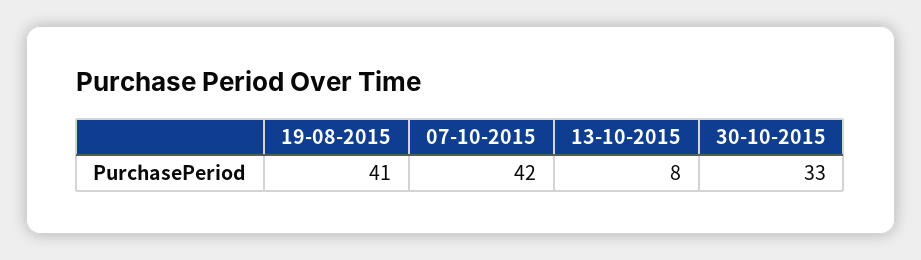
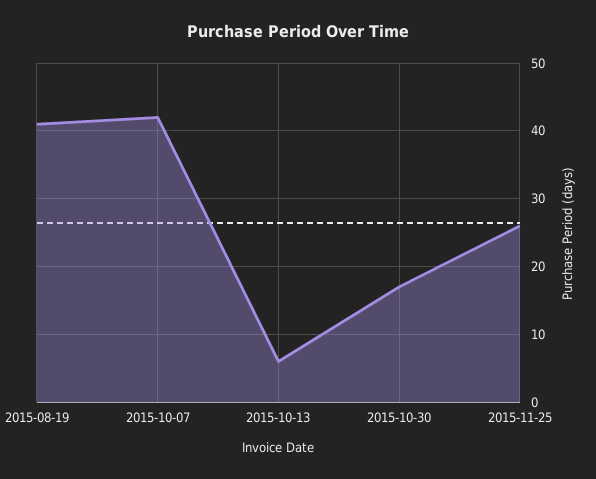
13-10-2015: 8 -> 6
30-10-2015: 33 -> 17
2015-11-25: none -> 26

